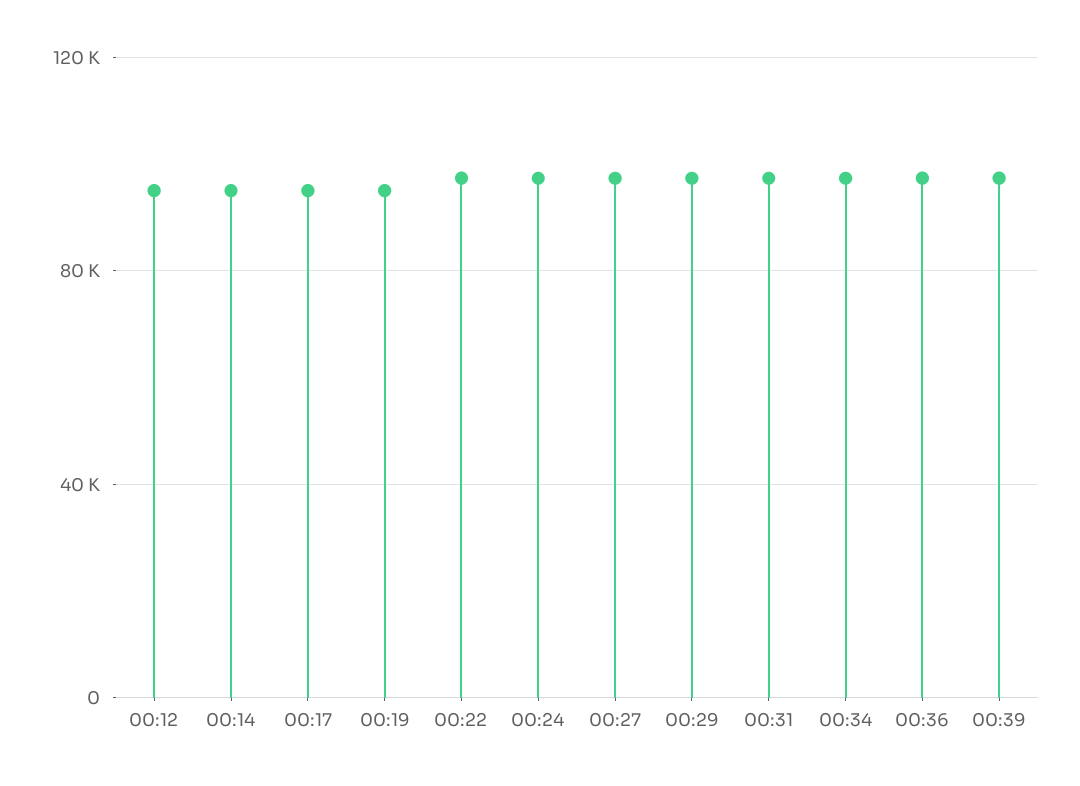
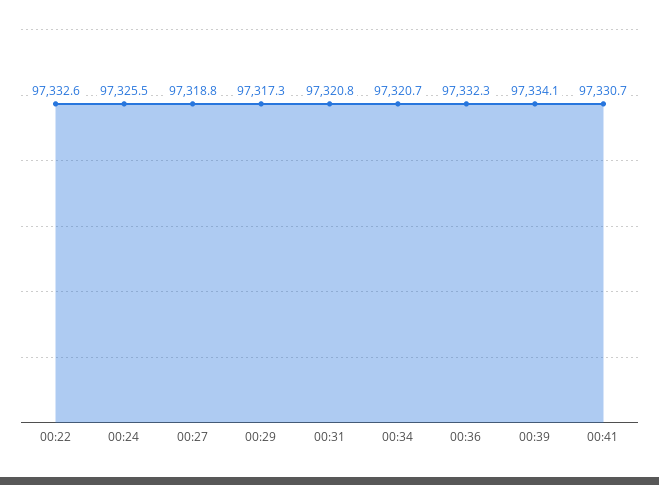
00:12: 95000 -> none
00:14: 95000 -> none
00:17: 95000 -> none
00:19: 95000 -> none
00:41: none -> 97330.7

